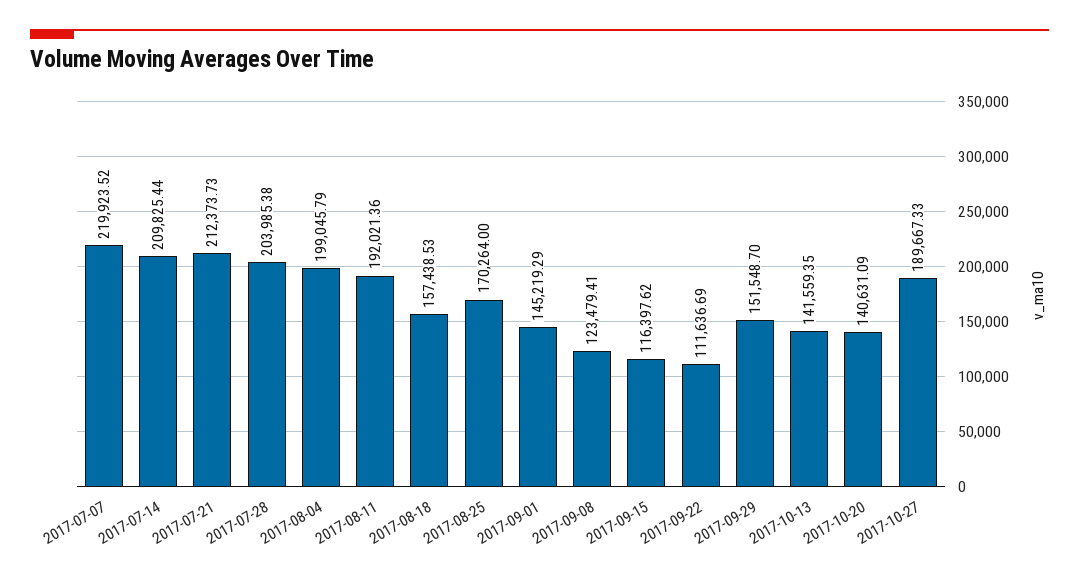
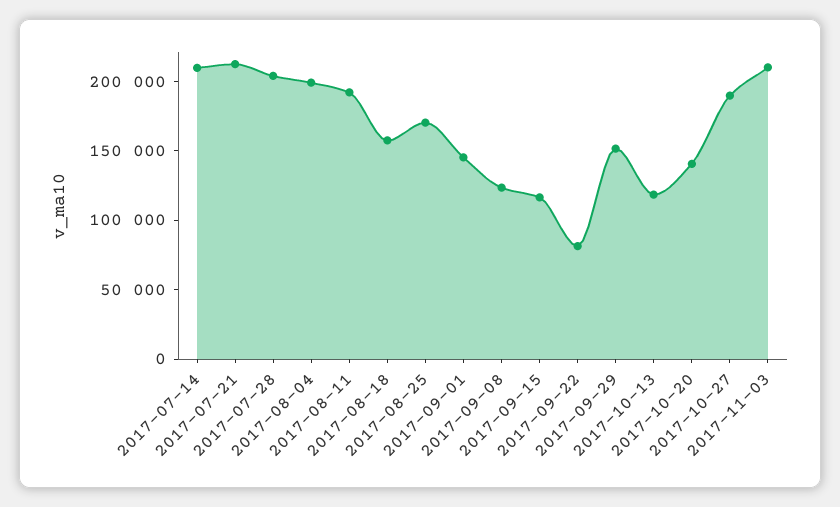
2017-07-07: 219923.52 -> none
2017-09-22: 111636.69 -> 80000
2017-10-13: 141559.35 -> 120000
2017-11-03: none -> 210000

